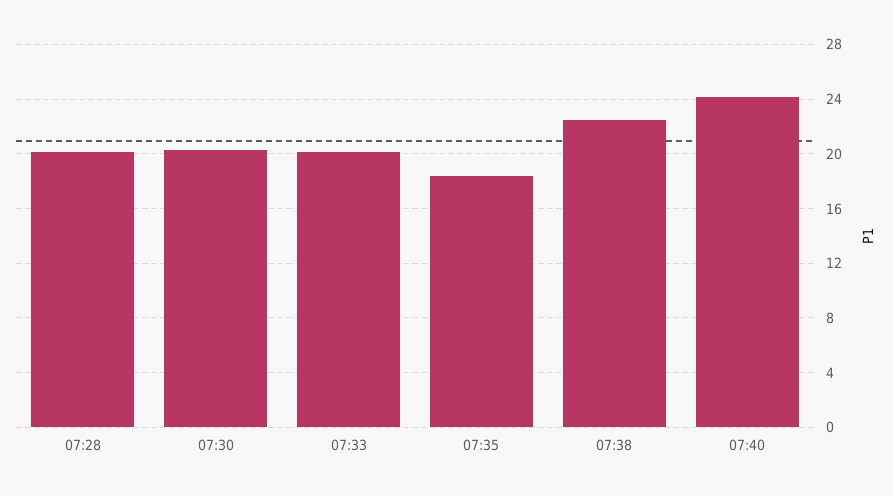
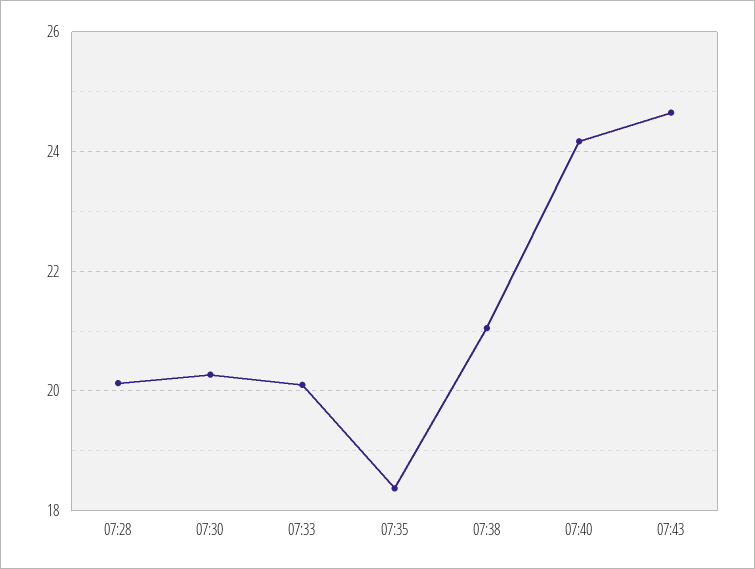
07:38: 22.5 -> 21
07:43: none -> 24.6

